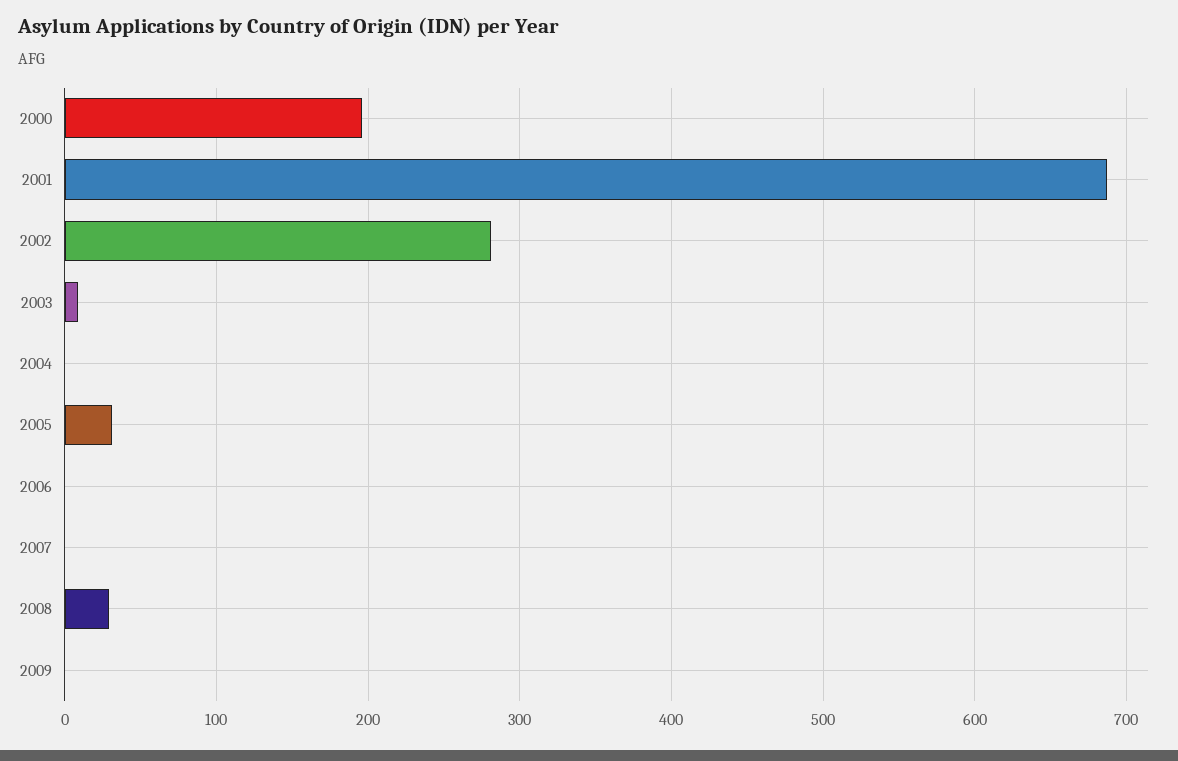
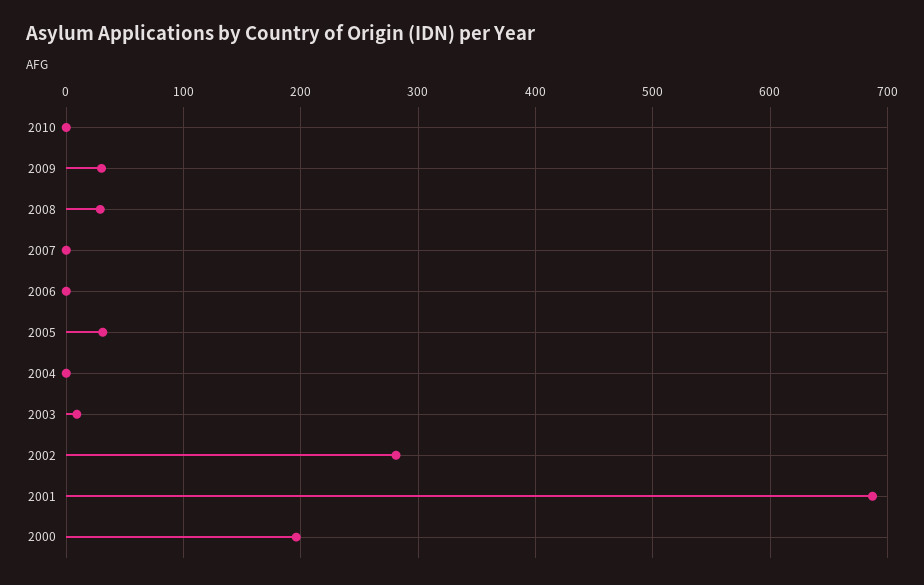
2009: 0 -> 30
2010: none -> 0

